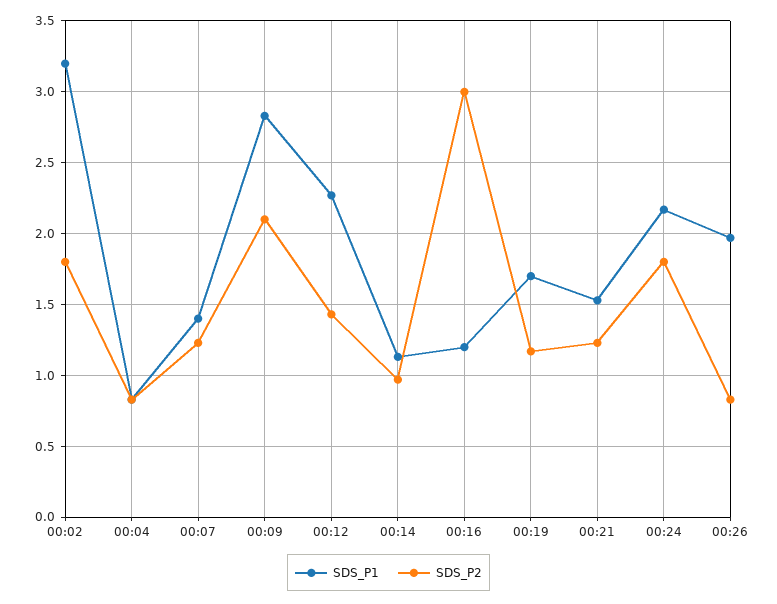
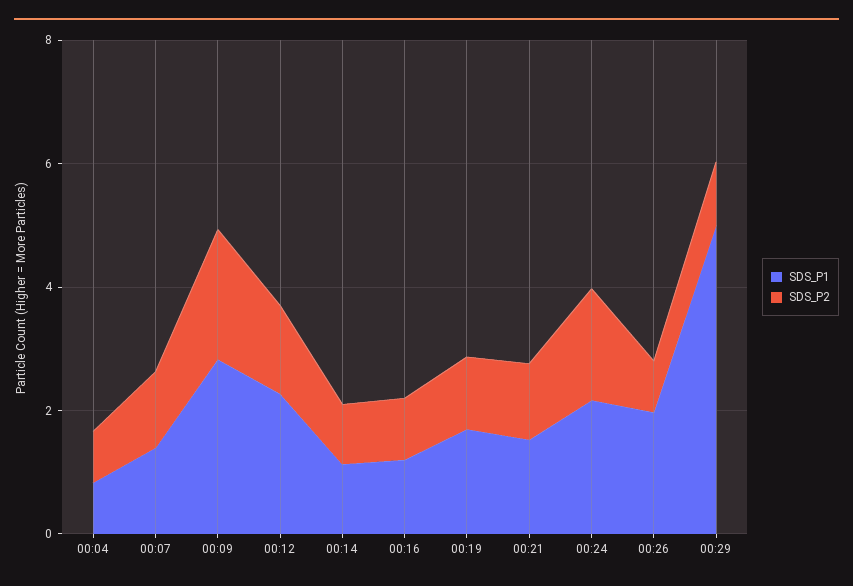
SDS_P1, 00:02: 3.2 -> none
SDS_P2, 00:02: 1.8 -> none
SDS_P2, 00:16: 3 -> 1
SDS_P1, 00:29: none -> 5
SDS_P2, 00:29: none -> 1

